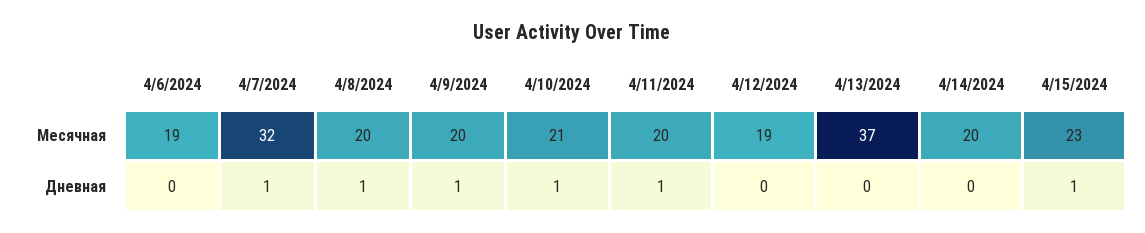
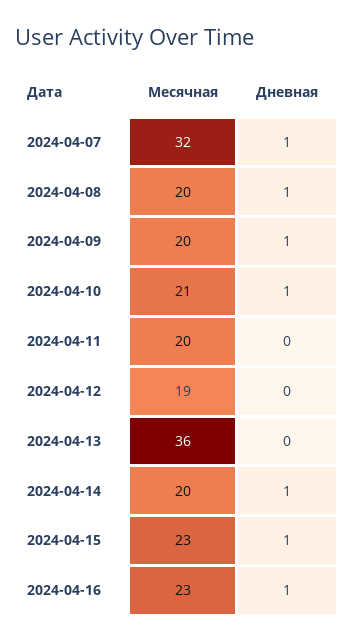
4/6/2024, Месячная: 19 -> none
4/13/2024, Месячная: 37 -> 36
4/6/2024, Дневная: 0 -> none
4/11/2024, Дневная: 1 -> 0
4/14/2024, Дневная: 0 -> 1
2024-04-16, Месячная: none -> 23
2024-04-16, Дневная: none -> 1

